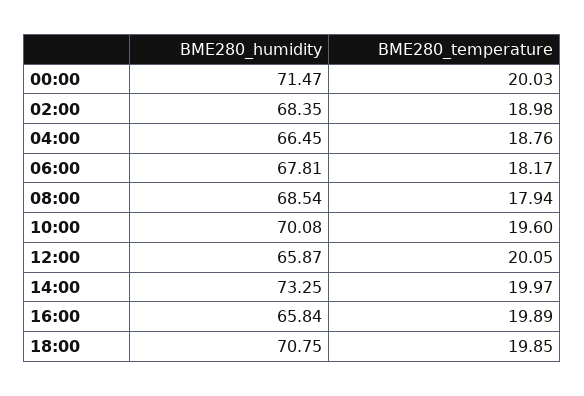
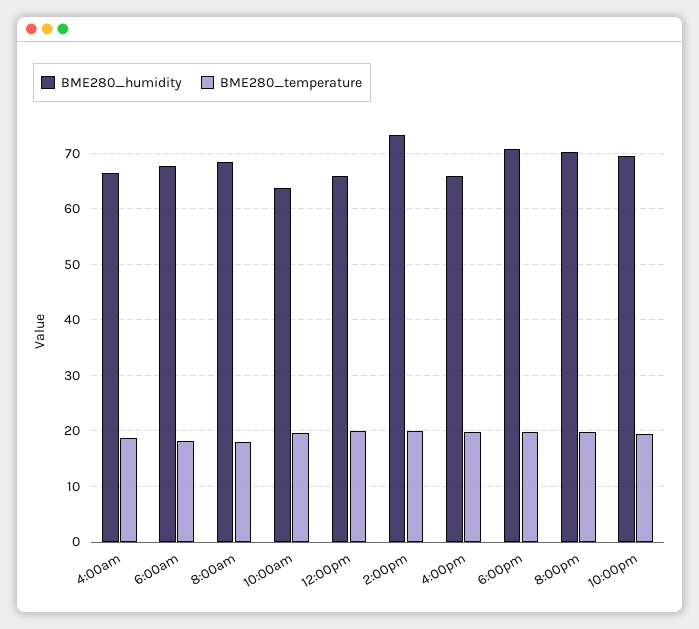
BME280_humidity, 00:00: 71.47 -> none
BME280_temperature, 00:00: 20.03 -> none
BME280_humidity, 02:00: 68.35 -> none
BME280_temperature, 02:00: 18.98 -> none
BME280_humidity, 10:00: 70.08 -> 64
BME280_humidity, 8:00pm: none -> 70
BME280_temperature, 8:00pm: none -> 20
BME280_humidity, 10:00pm: none -> 70
BME280_temperature, 10:00pm: none -> 20

